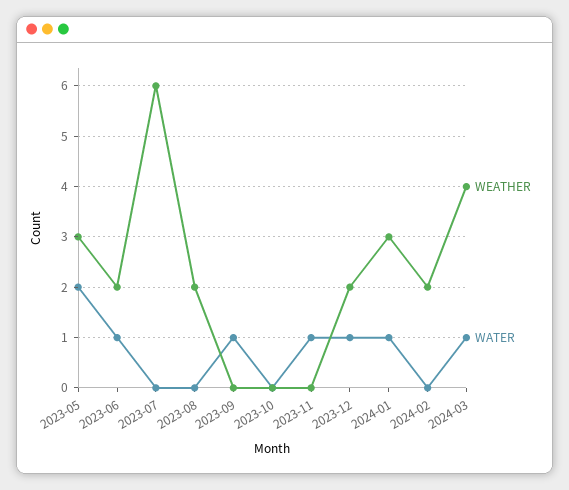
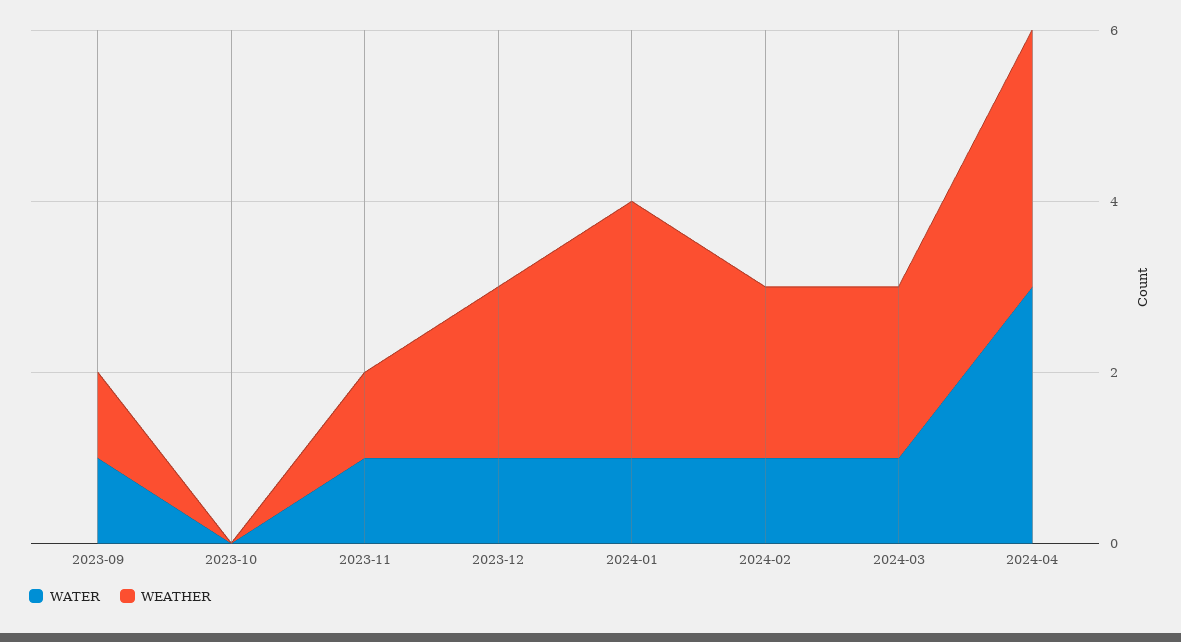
WEATHER, 2023-05: 3 -> none
WATER, 2023-05: 2 -> none
WEATHER, 2023-06: 2 -> none
WATER, 2023-06: 1 -> none
WEATHER, 2023-07: 6 -> none
WATER, 2023-07: 0 -> none
WEATHER, 2023-08: 2 -> none
WATER, 2023-08: 0 -> none
WEATHER, 2023-09: 0 -> 1
WEATHER, 2023-11: 0 -> 1
WATER, 2024-02: 0 -> 1
WEATHER, 2024-03: 4 -> 2
WATER, 2024-04: none -> 3
WEATHER, 2024-04: none -> 3

